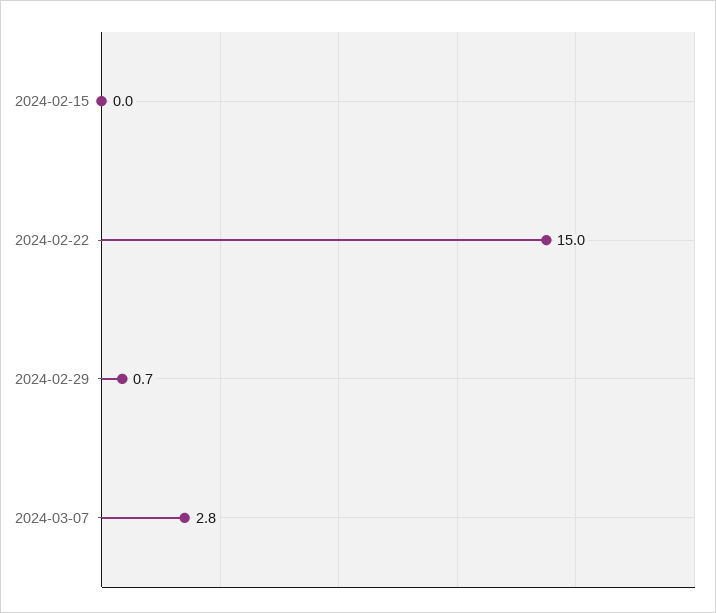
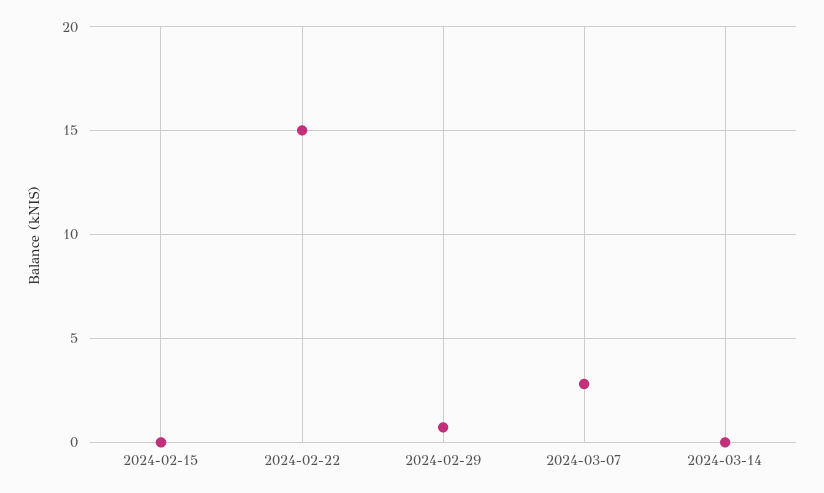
2024-03-14: none -> 0

